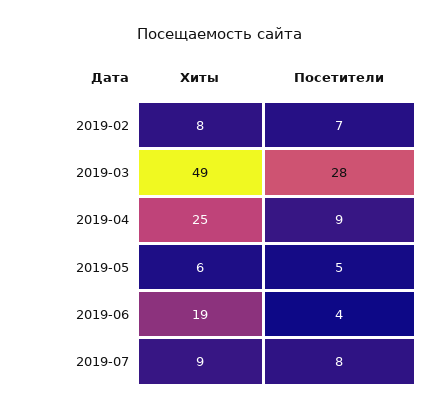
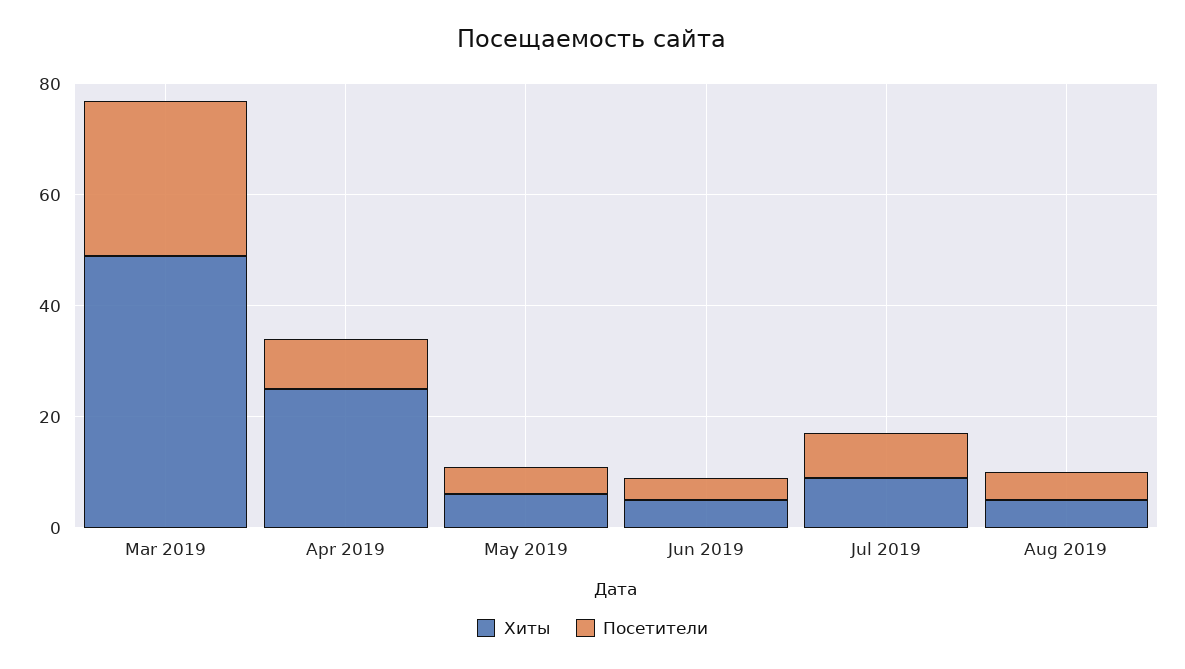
Хиты, 2019-02: 8 -> none
Посетители, 2019-02: 7 -> none
Хиты, 2019-06: 19 -> 5
Хиты, Aug 2019: none -> 5
Посетители, Aug 2019: none -> 5

